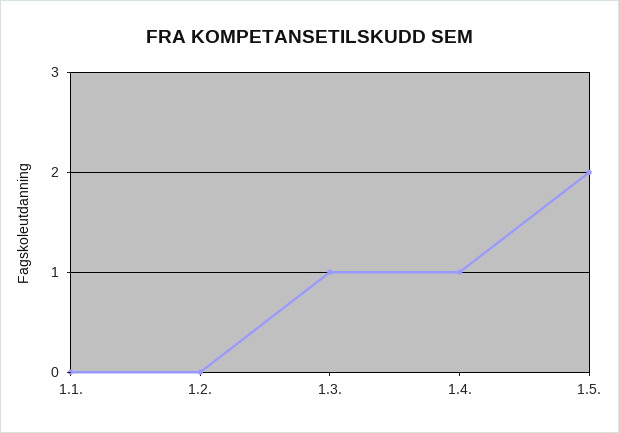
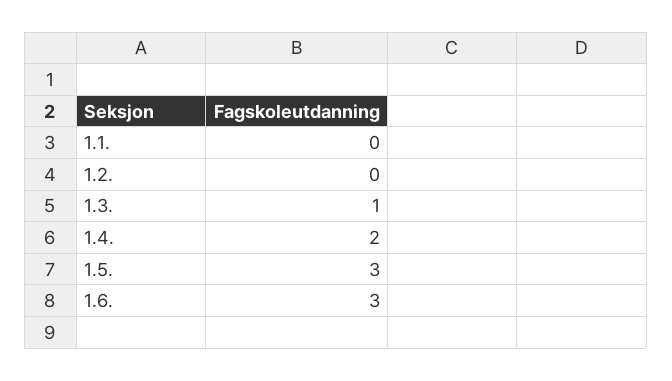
1.4.: 1 -> 2
1.5.: 2 -> 3
1.6.: none -> 3

